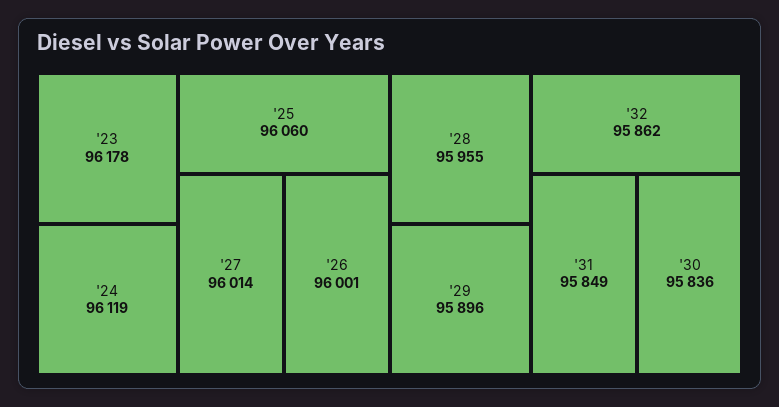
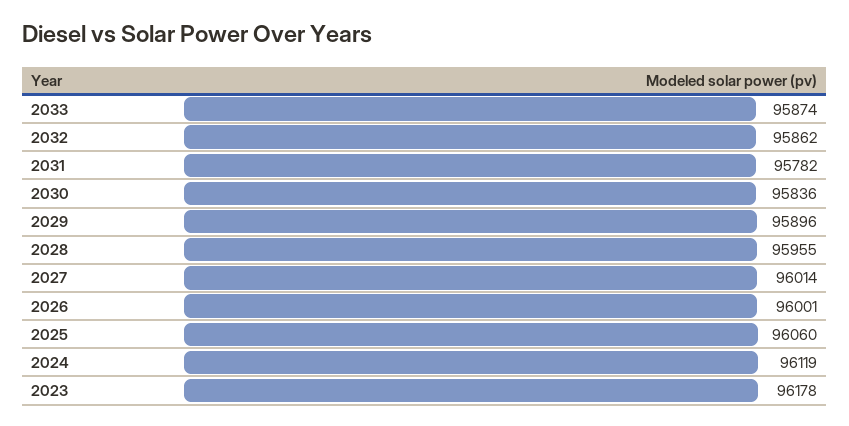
'31: 95849 -> 95782
2033: none -> 95874

